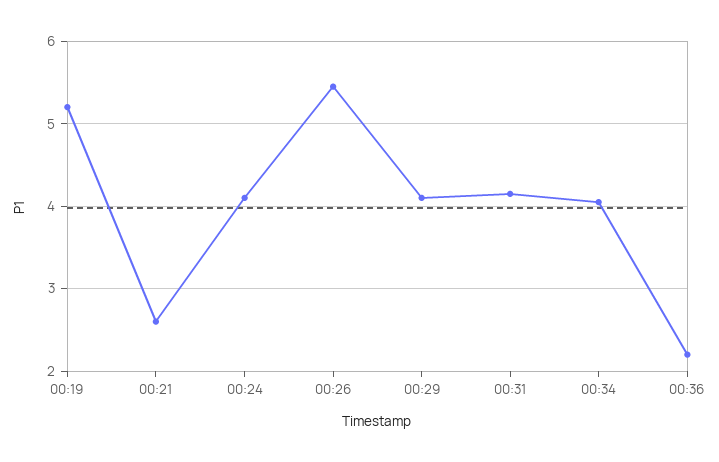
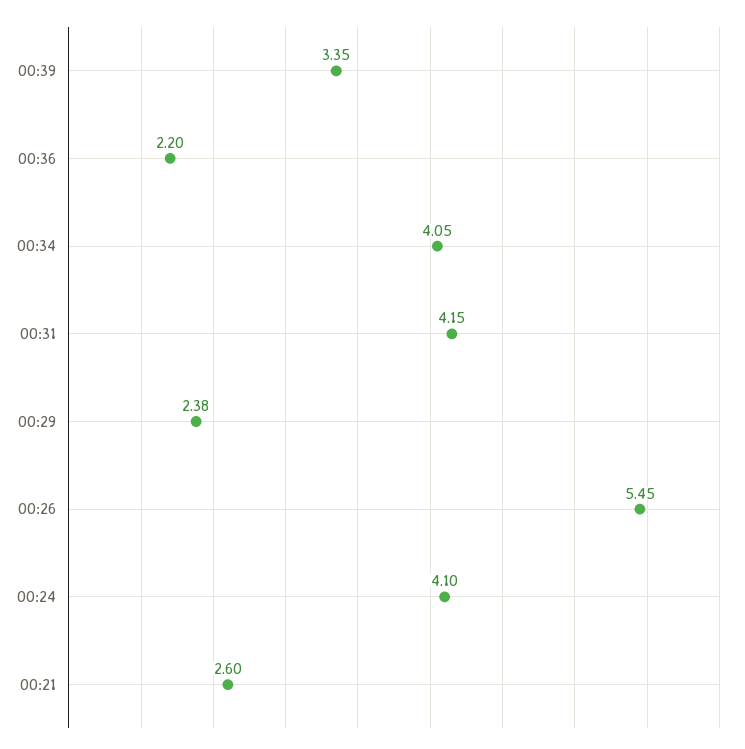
00:19: 5.2 -> none
00:29: 4.1 -> 2.38
00:39: none -> 3.35

